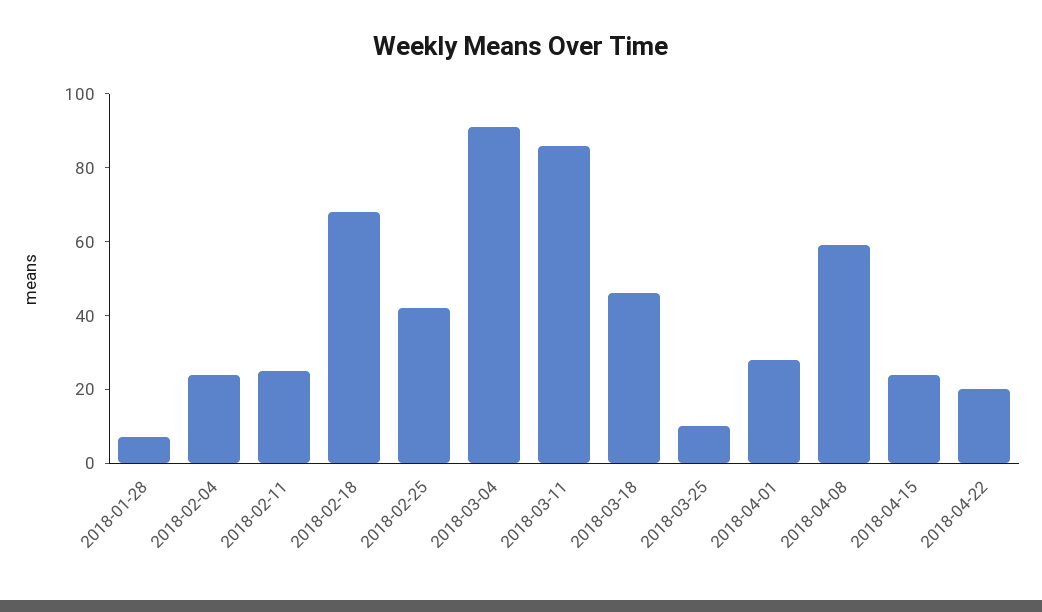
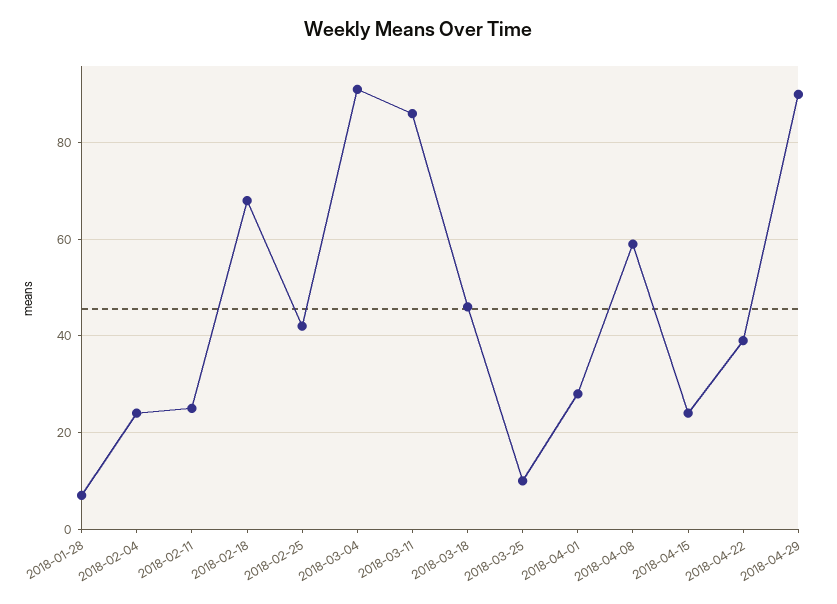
2018-04-22: 20 -> 40
2018-04-29: none -> 90

